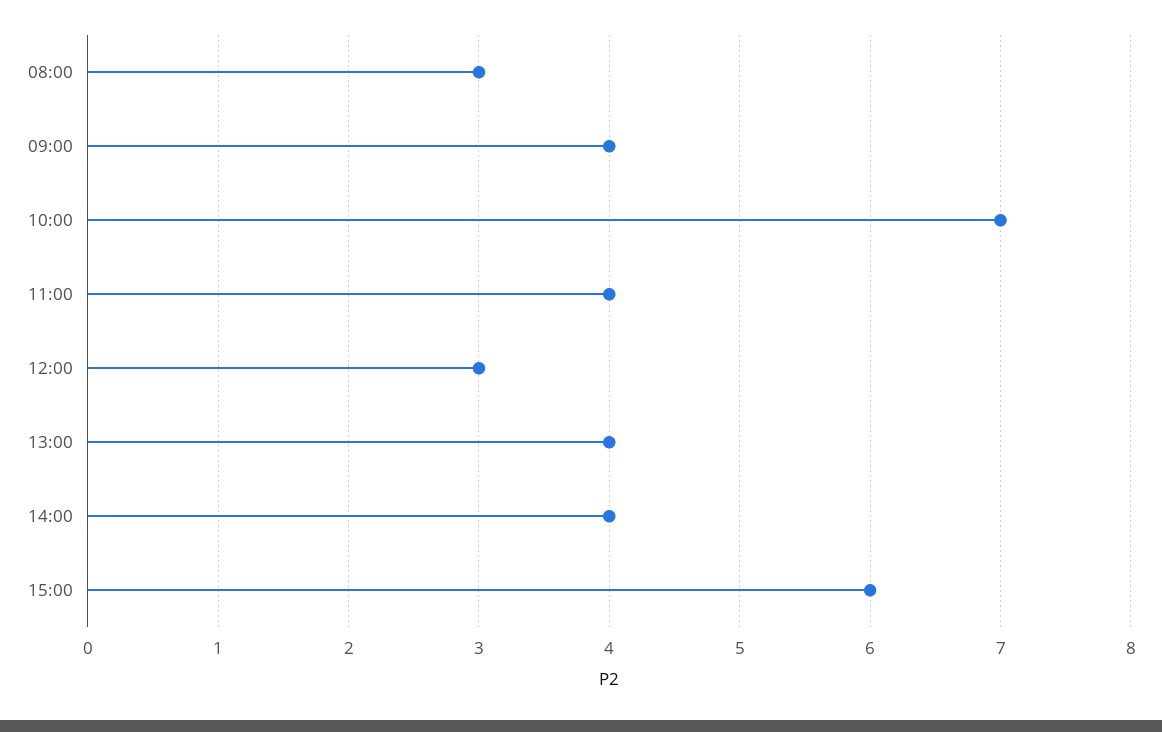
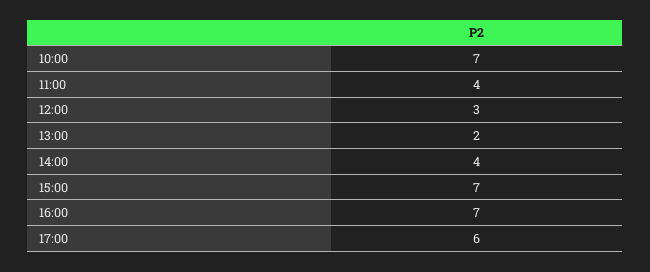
08:00: 3 -> none
09:00: 4 -> none
13:00: 4 -> 2
15:00: 6 -> 7
16:00: none -> 7
17:00: none -> 6

